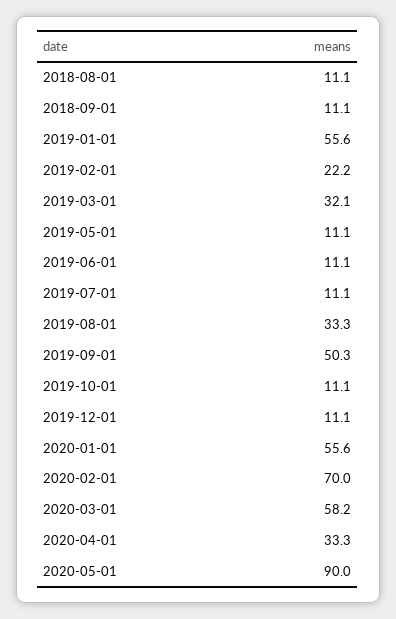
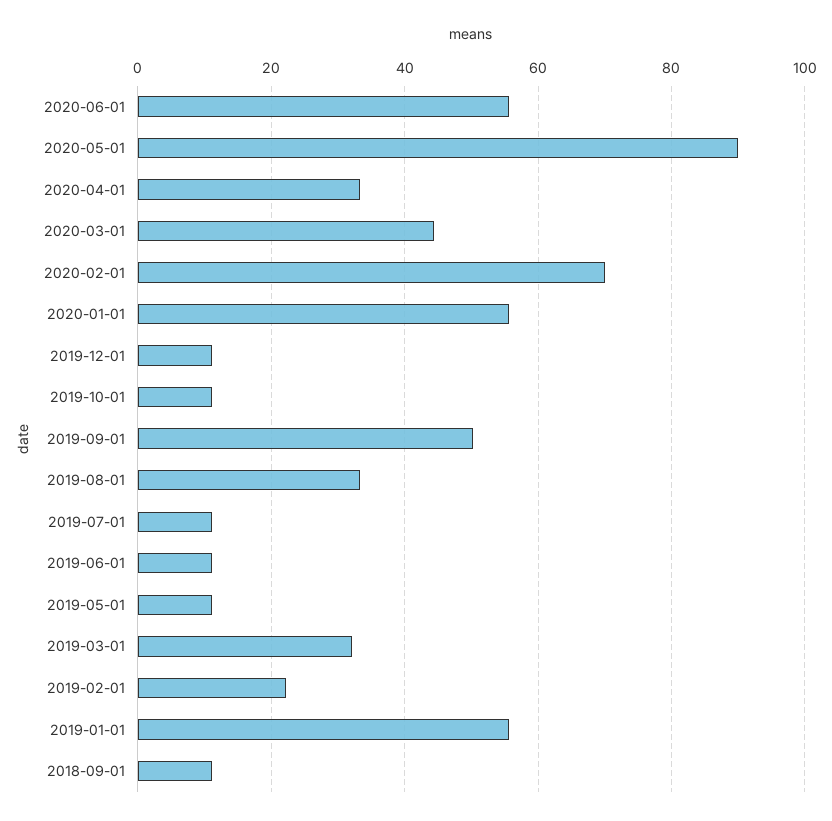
2018-08-01: 11.1 -> none
2020-03-01: 58.2 -> 44
2020-06-01: none -> 56

